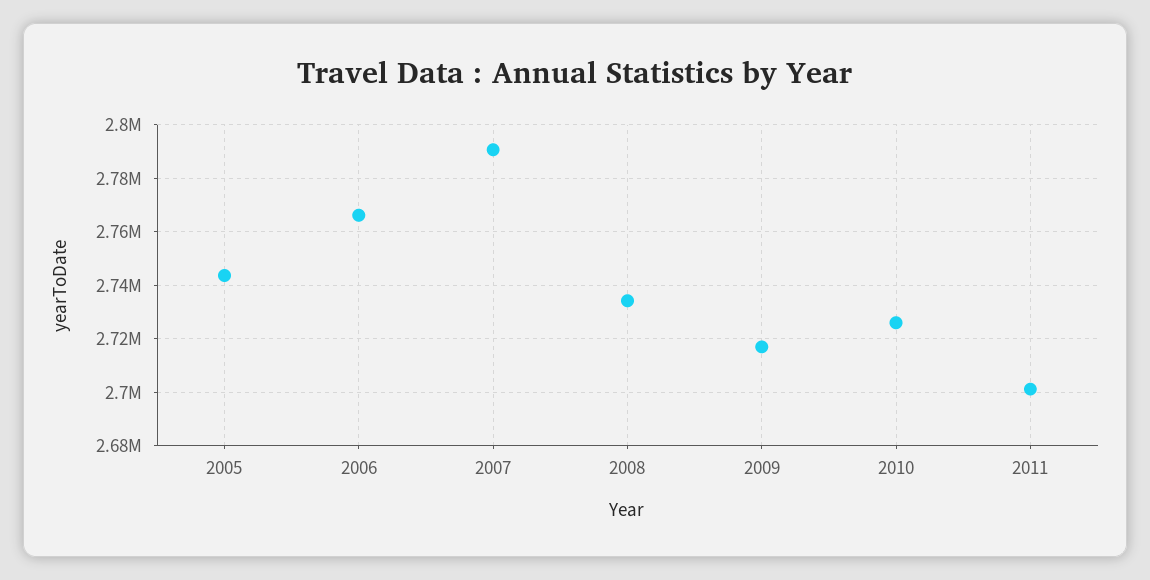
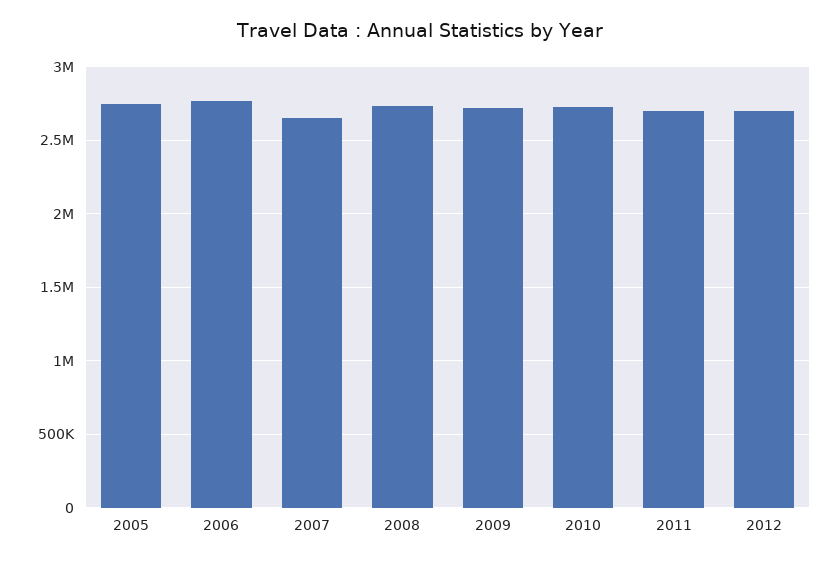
2007: 2790000 -> 2650000
2012: none -> 2700000

